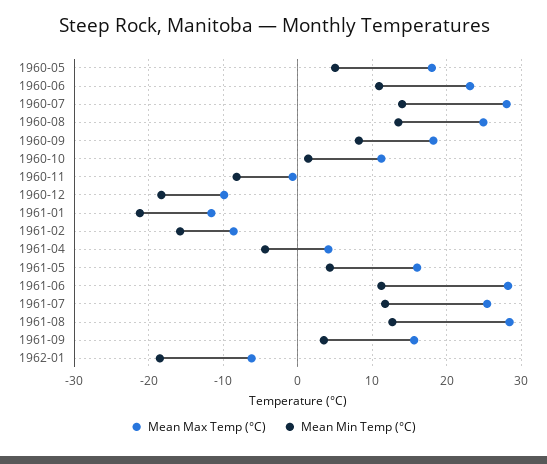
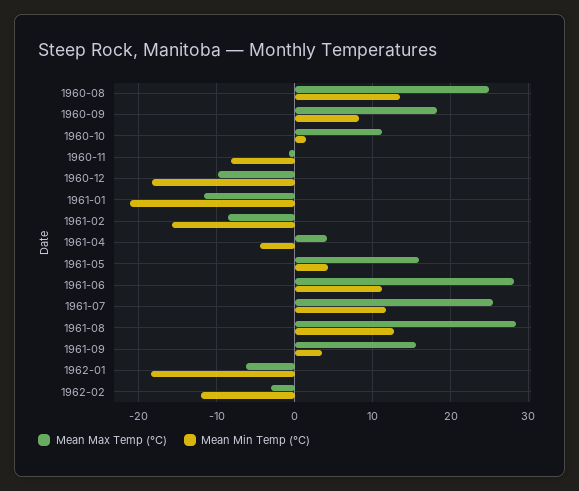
Mean Max Temp (°C), 1960-05: 18 -> none
Mean Min Temp (°C), 1960-05: 5 -> none
Mean Max Temp (°C), 1960-06: 23 -> none
Mean Min Temp (°C), 1960-06: 11 -> none
Mean Max Temp (°C), 1960-07: 28 -> none
Mean Min Temp (°C), 1960-07: 14 -> none
Mean Max Temp (°C), 1962-02: none -> -3
Mean Min Temp (°C), 1962-02: none -> -12

